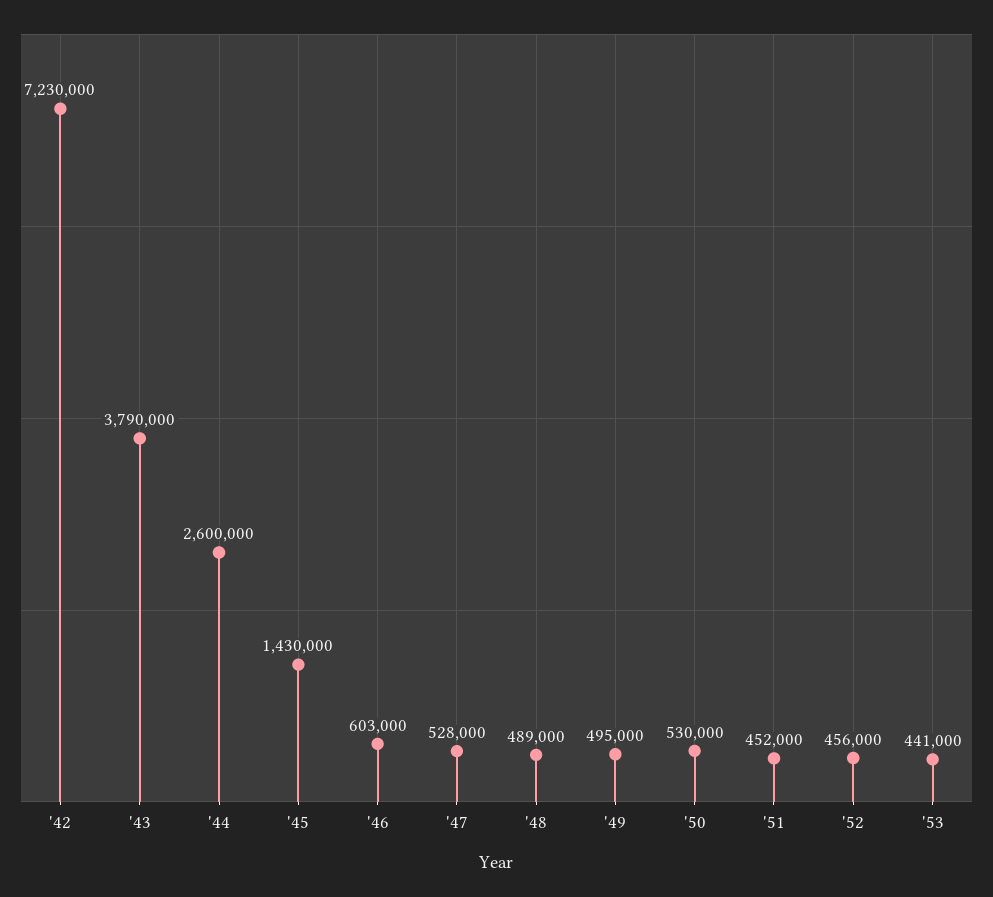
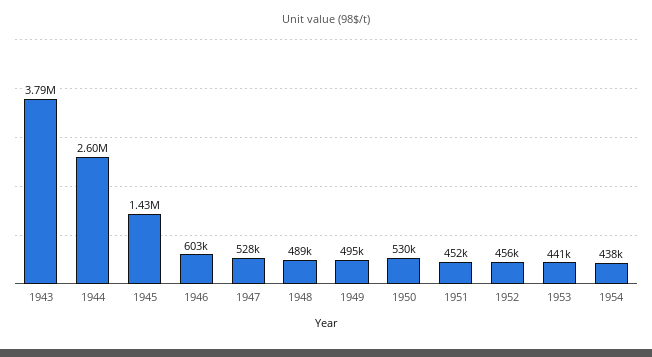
'42: 7230000 -> none
1954: none -> 438000

